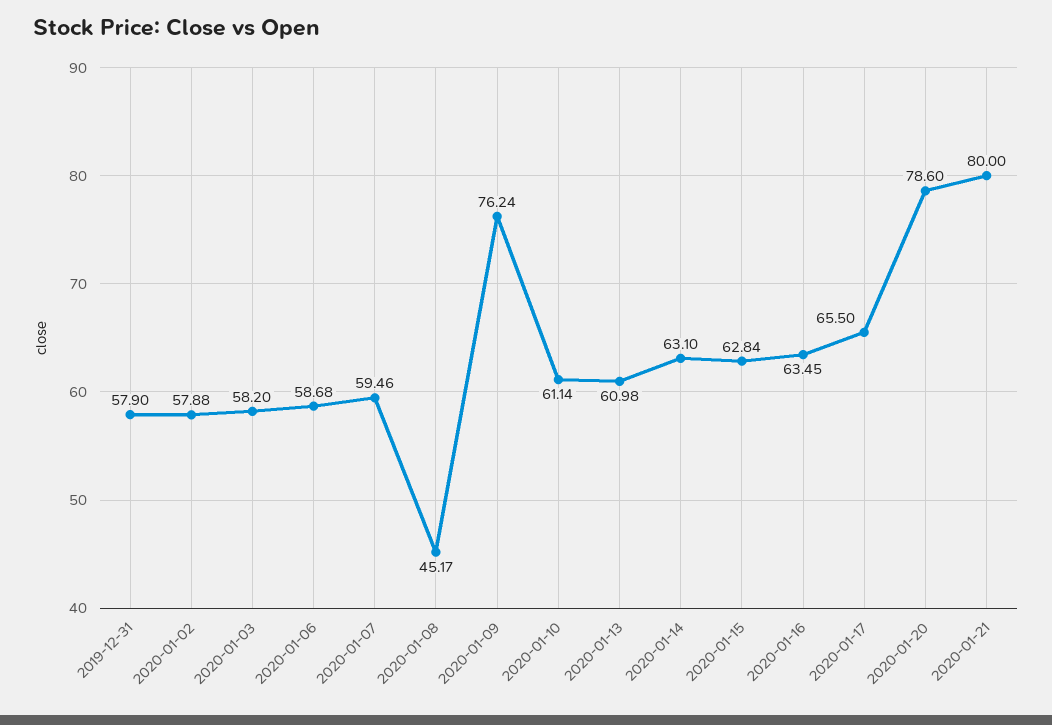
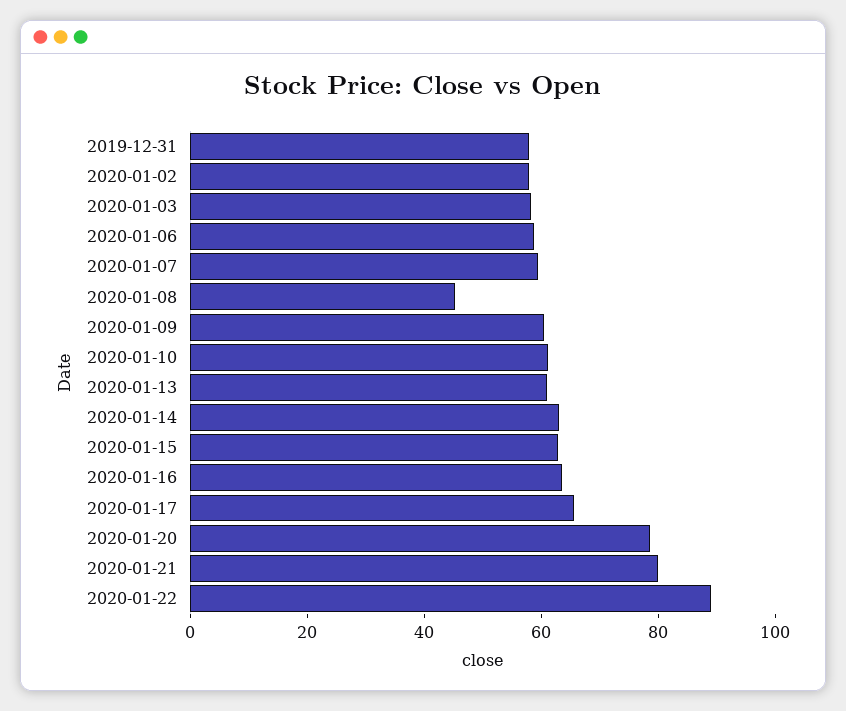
2020-01-09: 76.24 -> 60
2020-01-22: none -> 90

